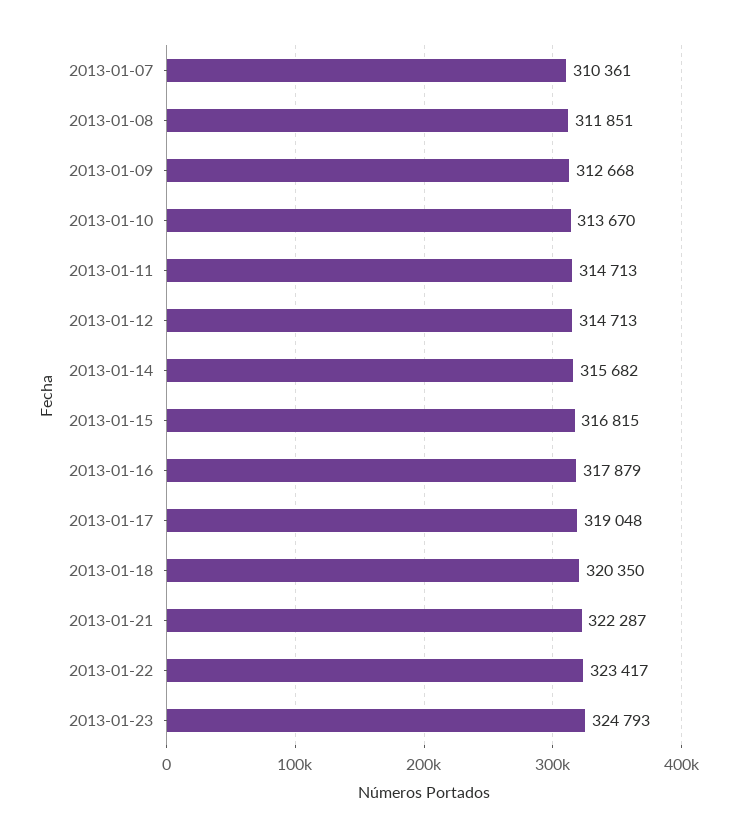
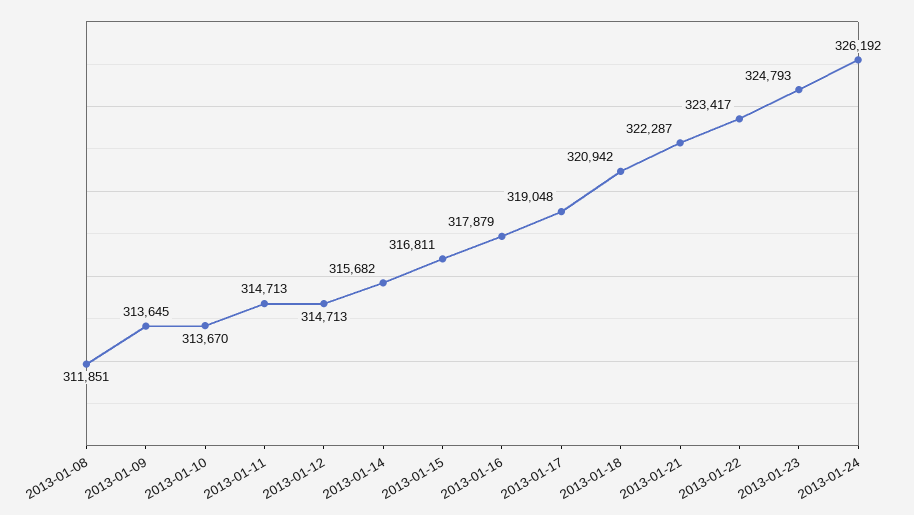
2013-01-07: 310361 -> none
2013-01-09: 312668 -> 313645
2013-01-15: 316815 -> 316811
2013-01-18: 320350 -> 320942
2013-01-24: none -> 326192

